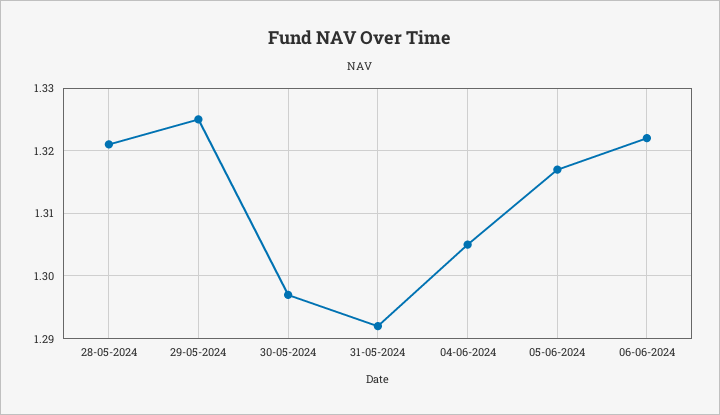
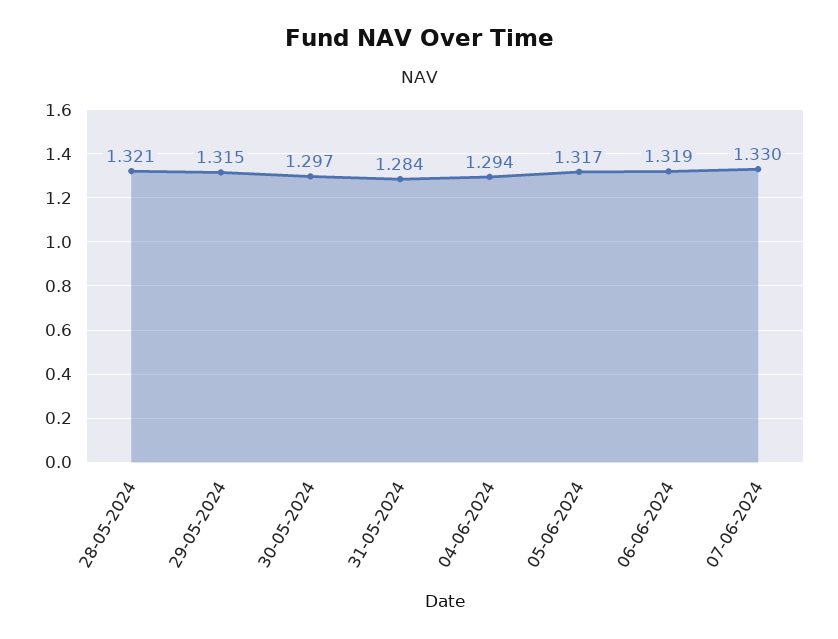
29-05-2024: 1.325 -> 1.315
31-05-2024: 1.292 -> 1.284
04-06-2024: 1.305 -> 1.294
06-06-2024: 1.322 -> 1.319
07-06-2024: none -> 1.33

